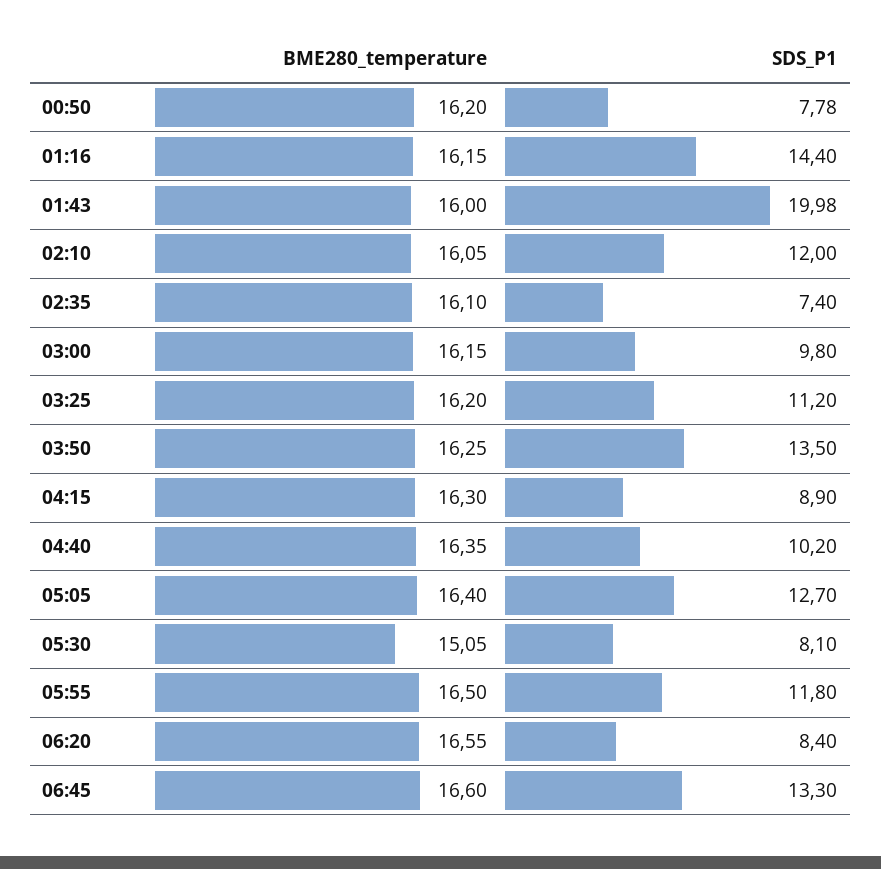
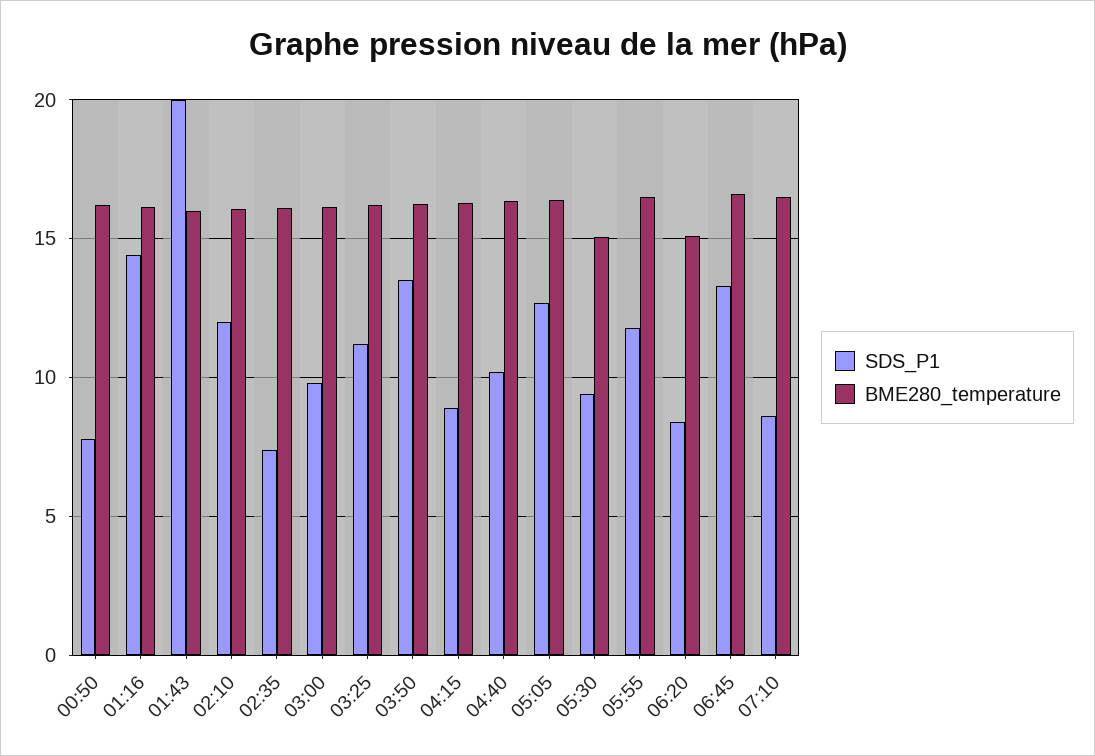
SDS_P1, 05:30: 8.1 -> 9.5
BME280_temperature, 06:20: 16.55 -> 15
SDS_P1, 07:10: none -> 8.5
BME280_temperature, 07:10: none -> 16.5

